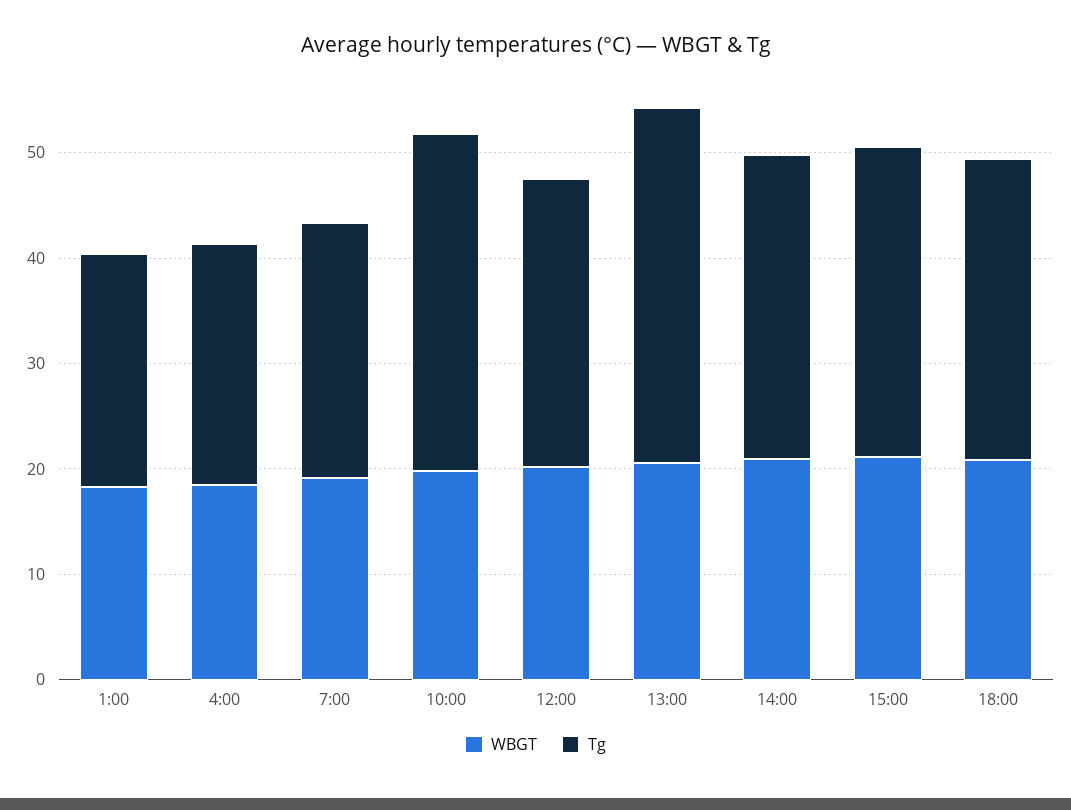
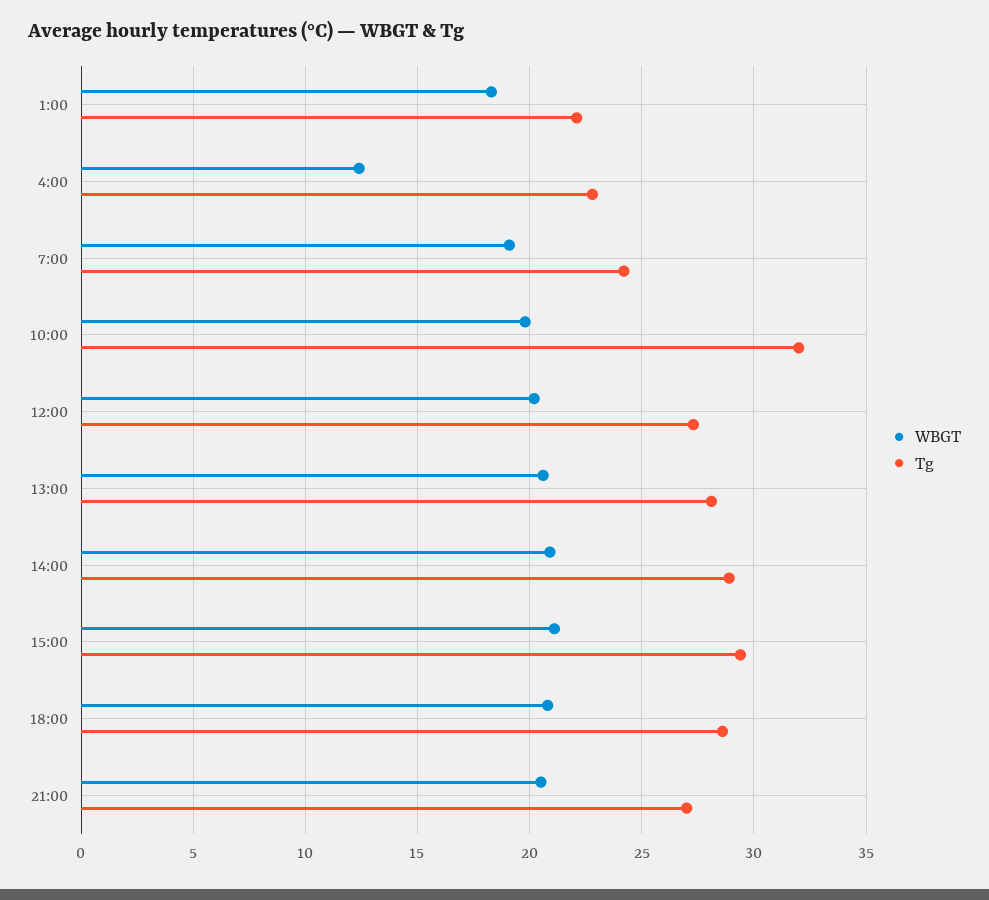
WBGT, 4:00: 18 -> 12.5
Tg, 13:00: 34 -> 28
WBGT, 21:00: none -> 20.5
Tg, 21:00: none -> 27

